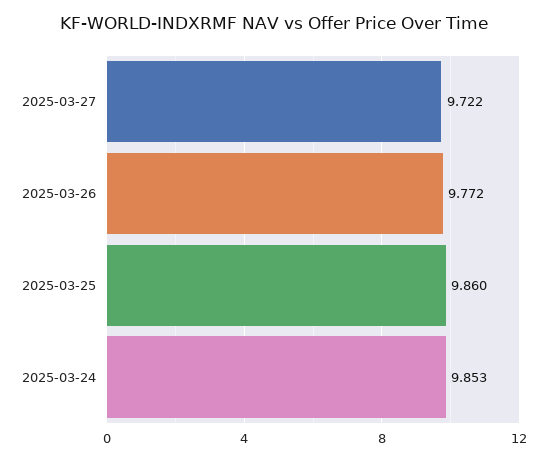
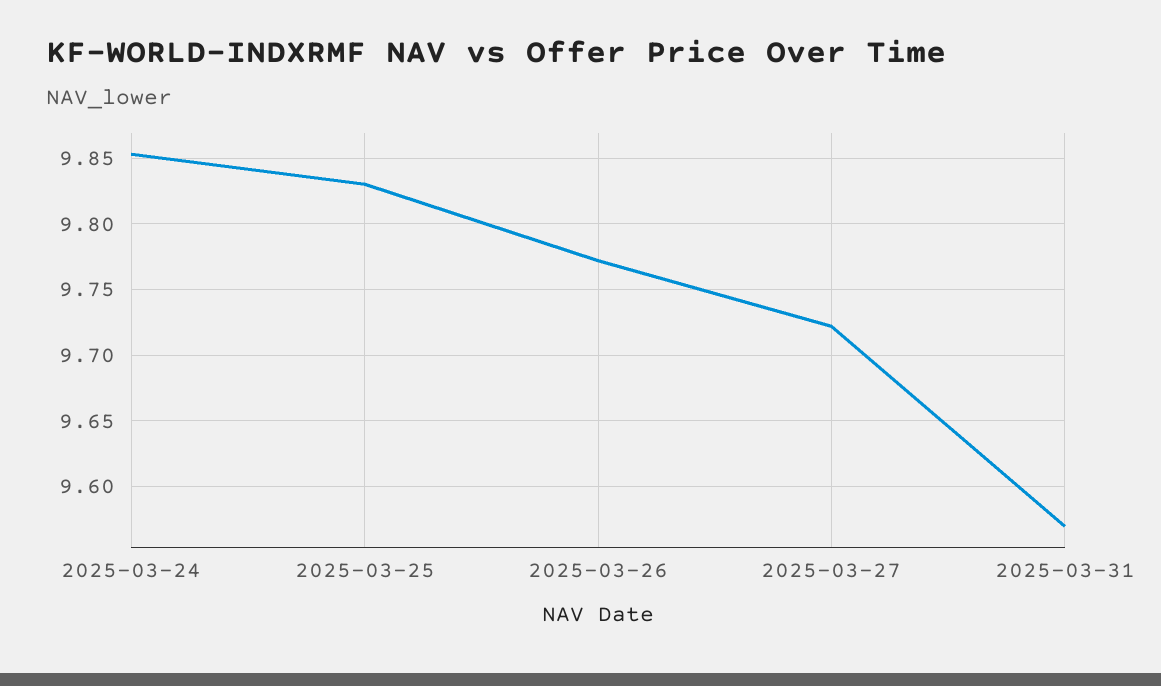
2025-03-25: 9.86 -> 9.83
2025-03-31: none -> 9.57

